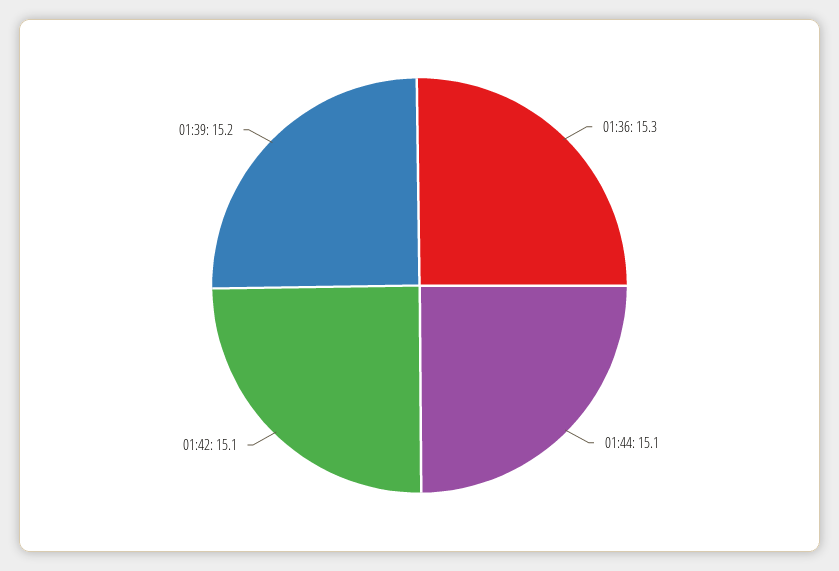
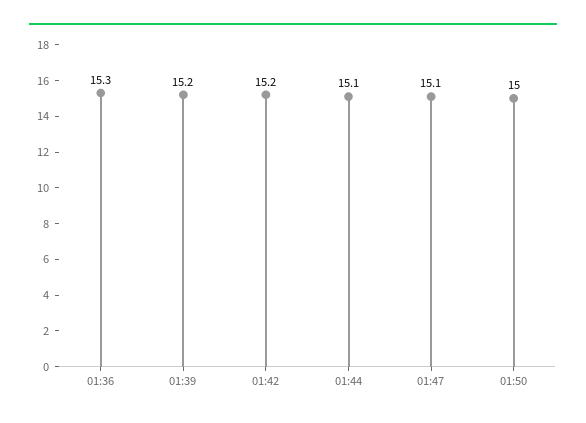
01:42: 15.1 -> 15.2
01:47: none -> 15.1
01:50: none -> 15

